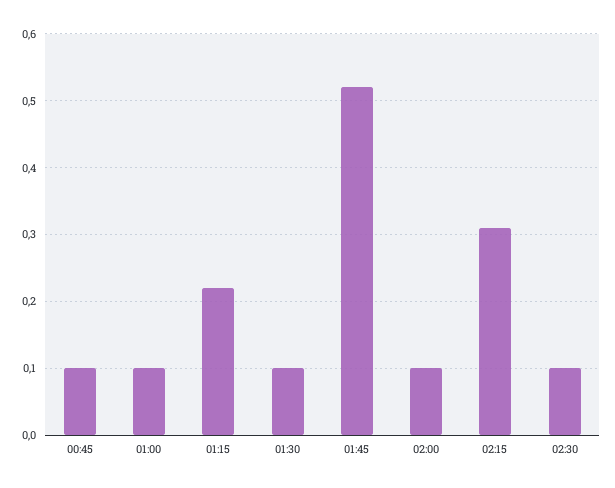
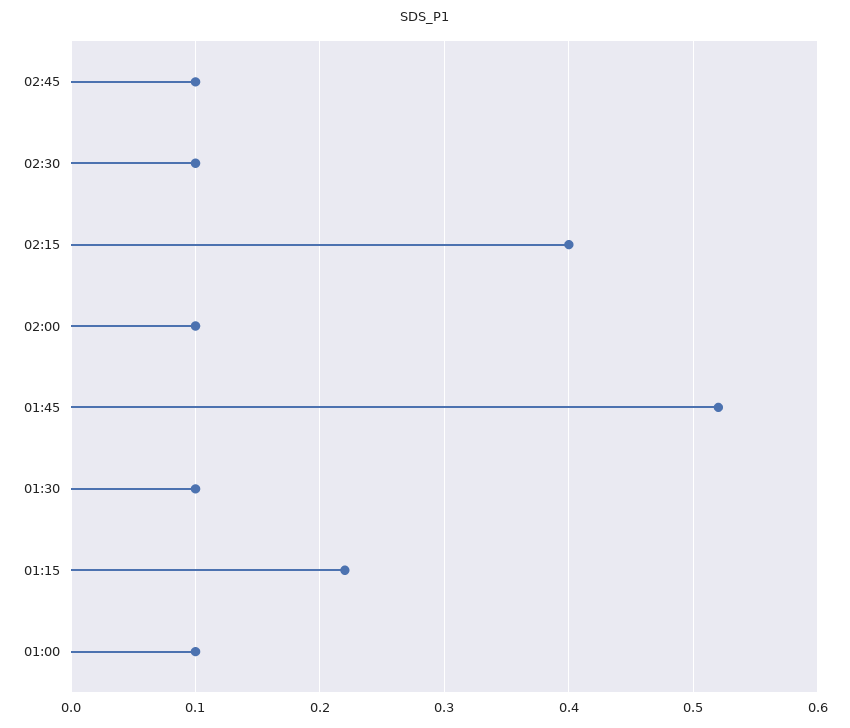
00:45: 0.1 -> none
02:15: 0.31 -> 0.4
02:45: none -> 0.1

